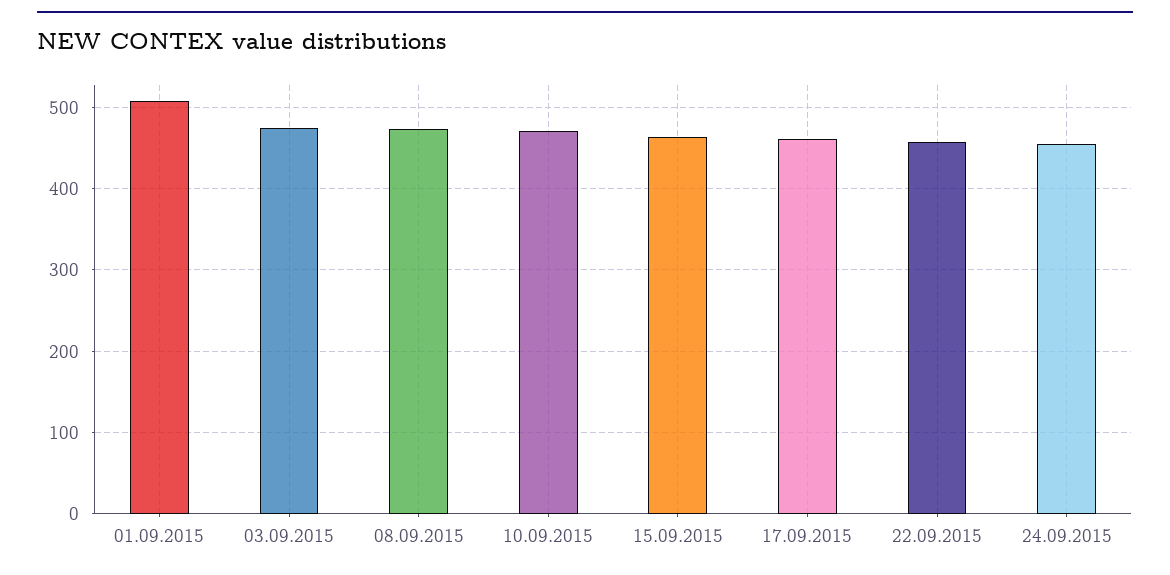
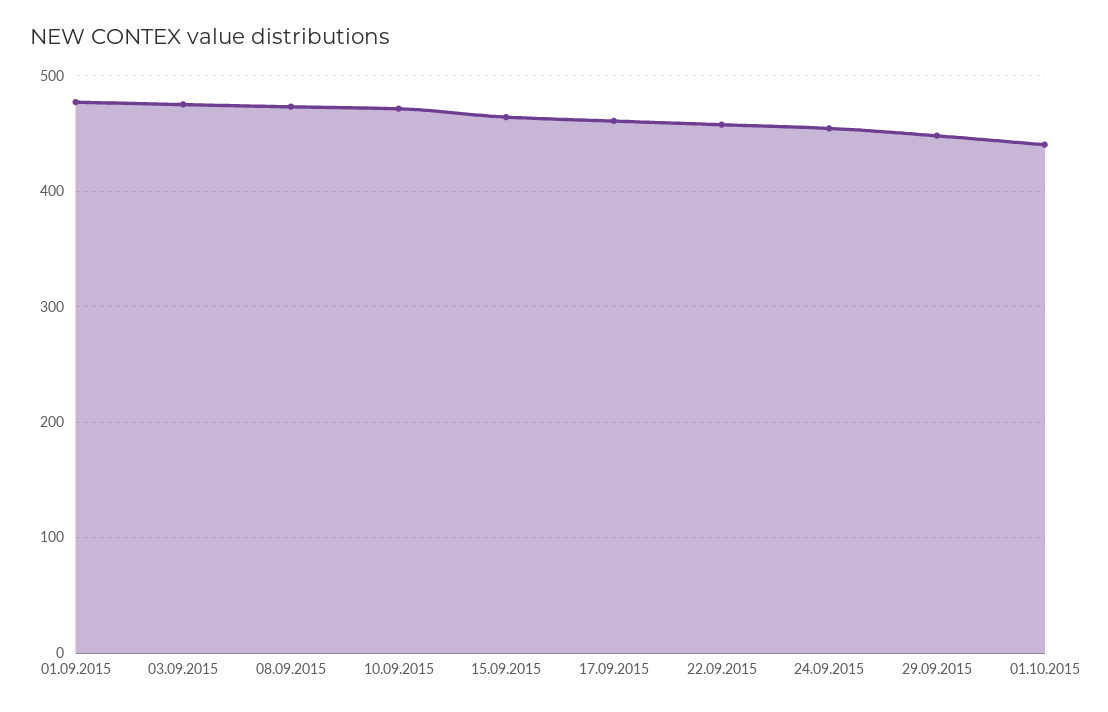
01.09.2015: 510 -> 480
29.09.2015: none -> 450
01.10.2015: none -> 440

